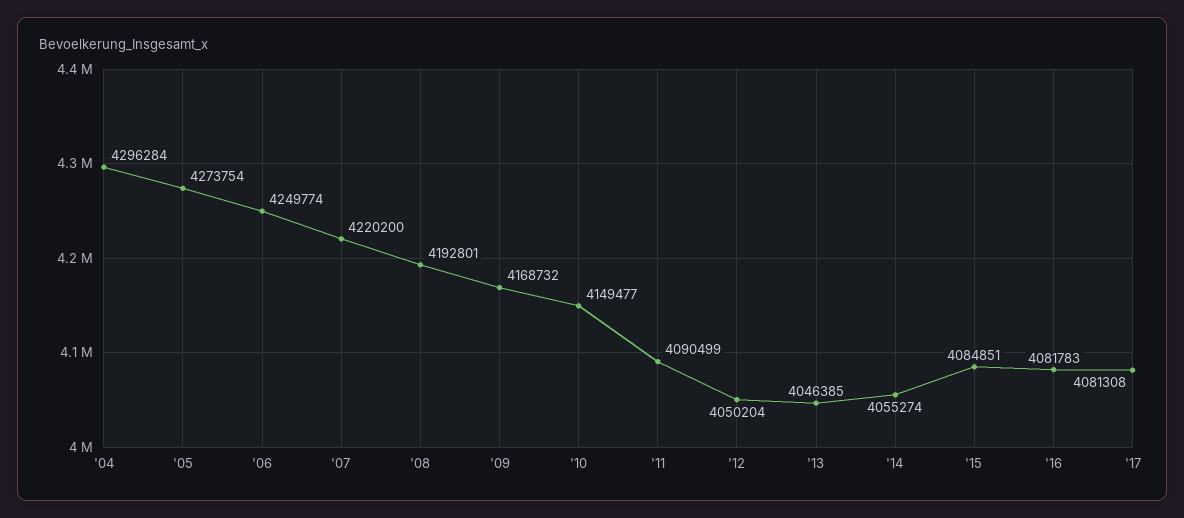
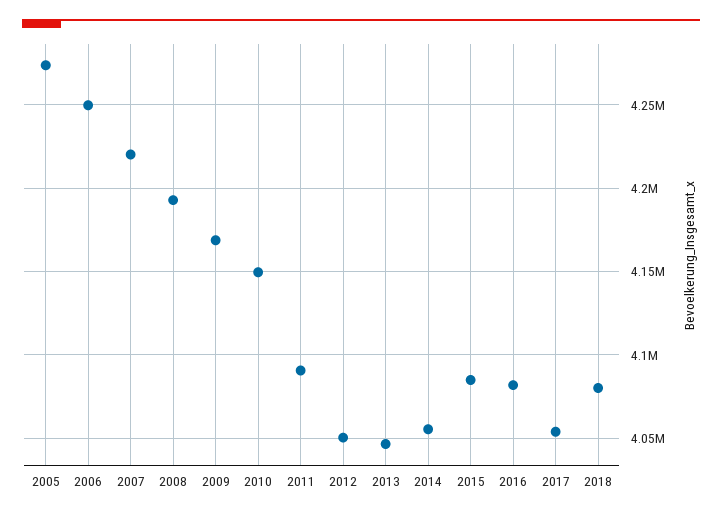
'04: 4296284 -> none
'17: 4081308 -> 4055000
2018: none -> 4080000

